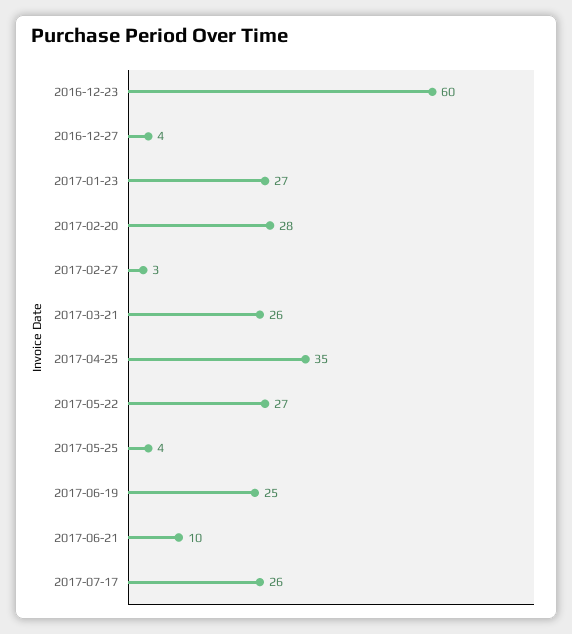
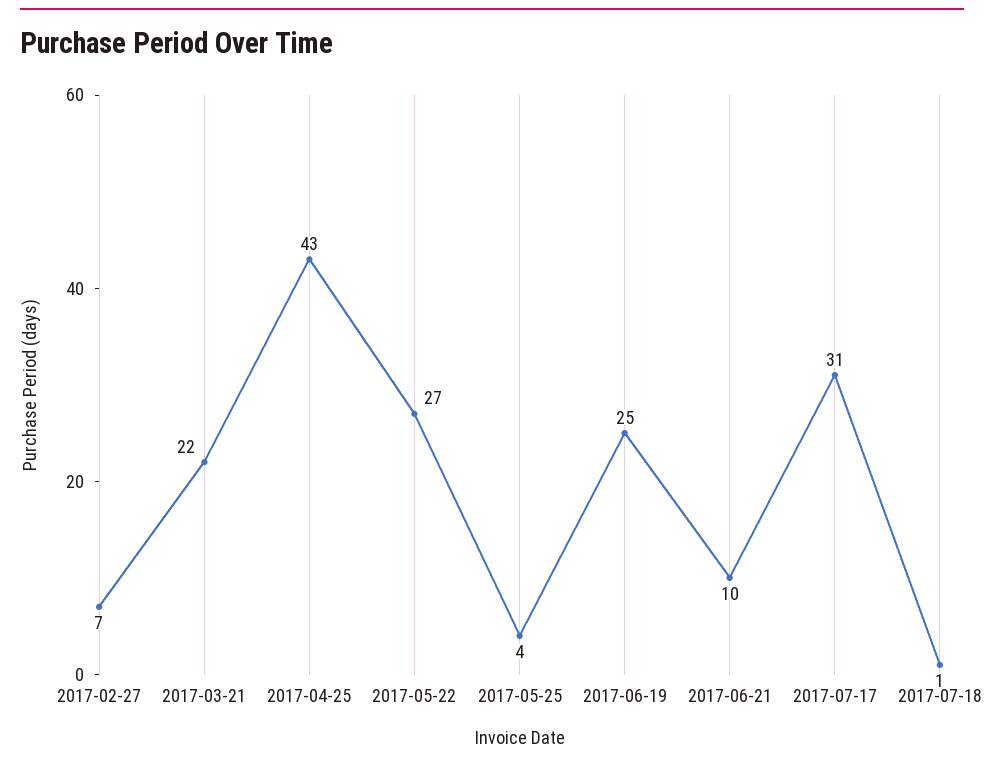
2016-12-23: 60 -> none
2016-12-27: 4 -> none
2017-01-23: 27 -> none
2017-02-20: 28 -> none
2017-02-27: 3 -> 7
2017-03-21: 26 -> 22
2017-04-25: 35 -> 43
2017-07-17: 26 -> 31
2017-07-18: none -> 1

